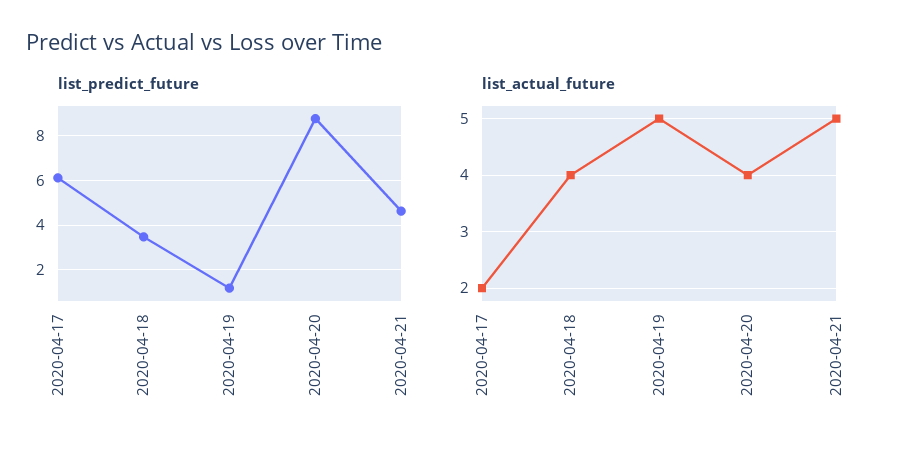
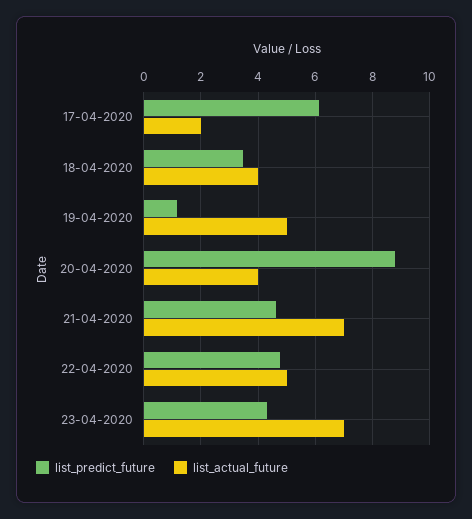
list_actual_future, 2020-04-21: 5 -> 7
list_predict_future, 22-04-2020: none -> 4.75
list_actual_future, 22-04-2020: none -> 5
list_predict_future, 23-04-2020: none -> 4.25
list_actual_future, 23-04-2020: none -> 7

